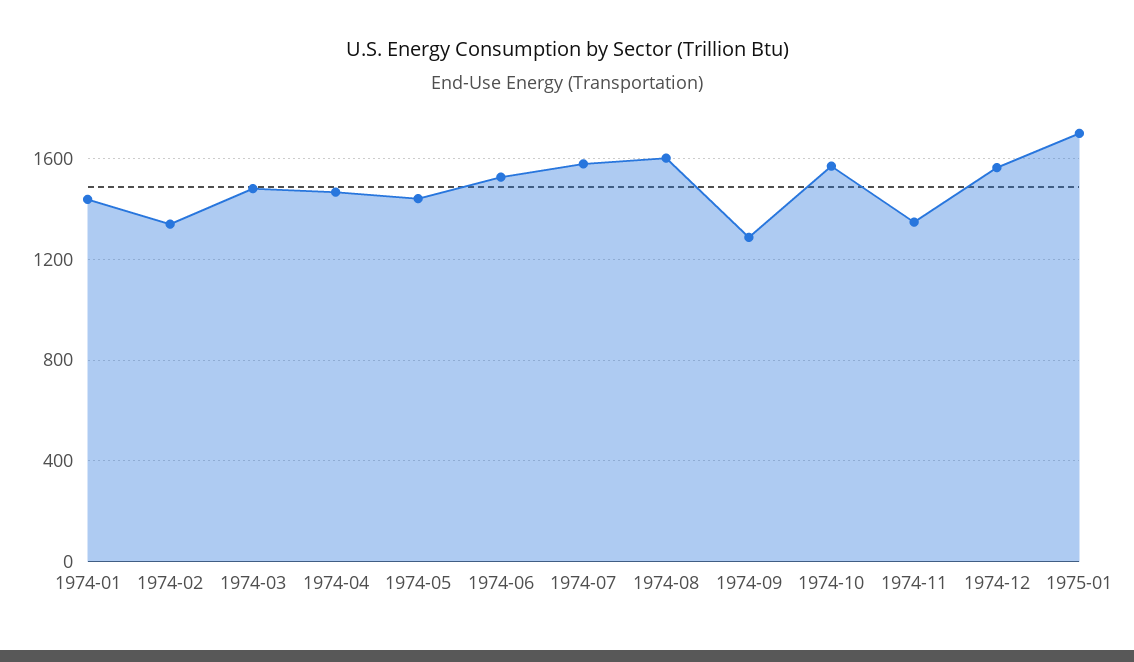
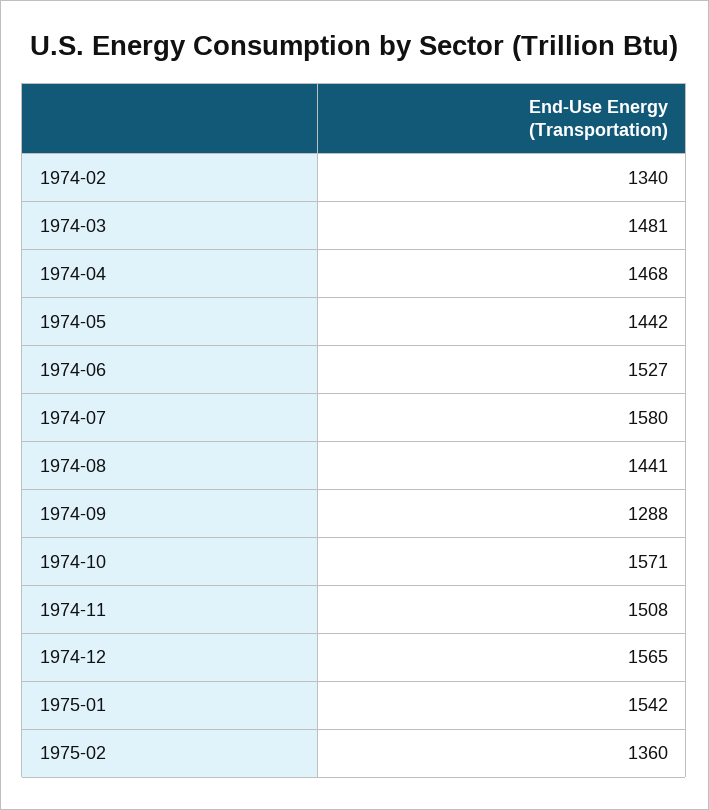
1974-01: 1450 -> none
1974-08: 1600 -> 1441
1974-11: 1350 -> 1508
1975-01: 1700 -> 1542
1975-02: none -> 1360

